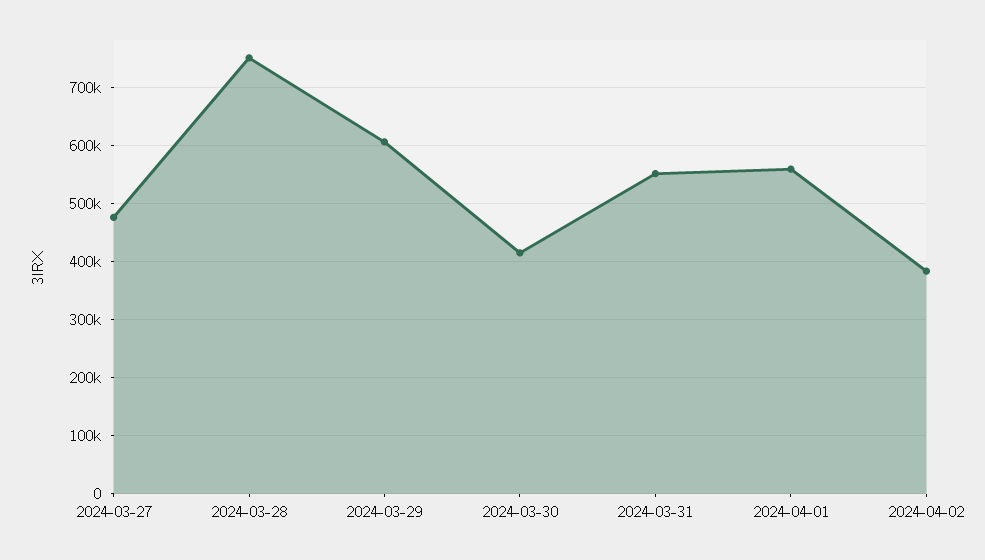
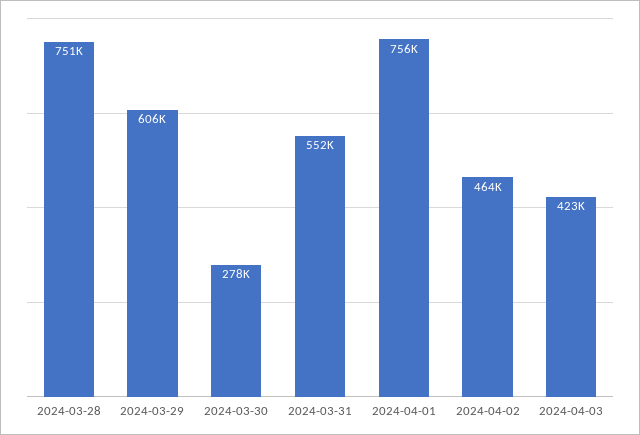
2024-03-27: 480000 -> none
2024-03-30: 420000 -> 278000
2024-04-01: 560000 -> 756000
2024-04-02: 380000 -> 464000
2024-04-03: none -> 423000

